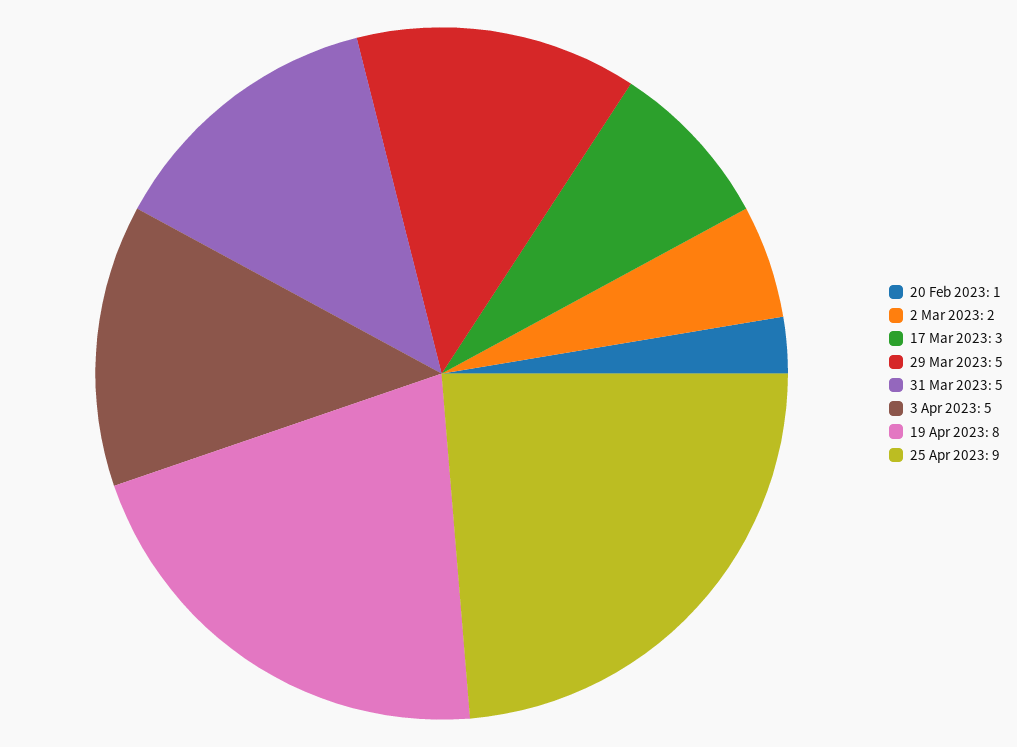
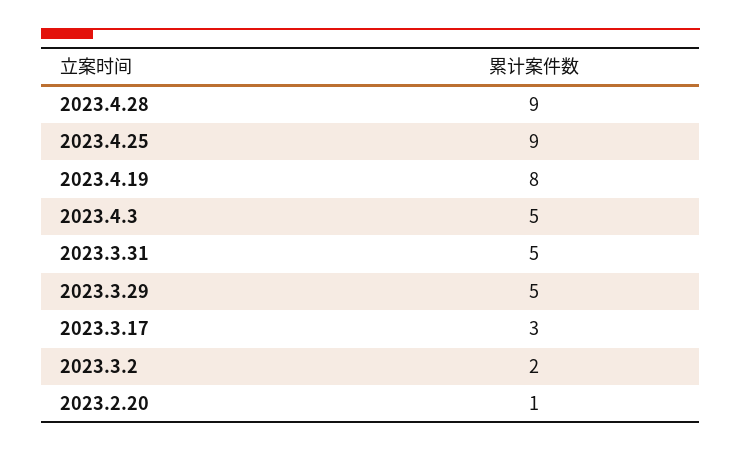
2023.4.28: none -> 9

